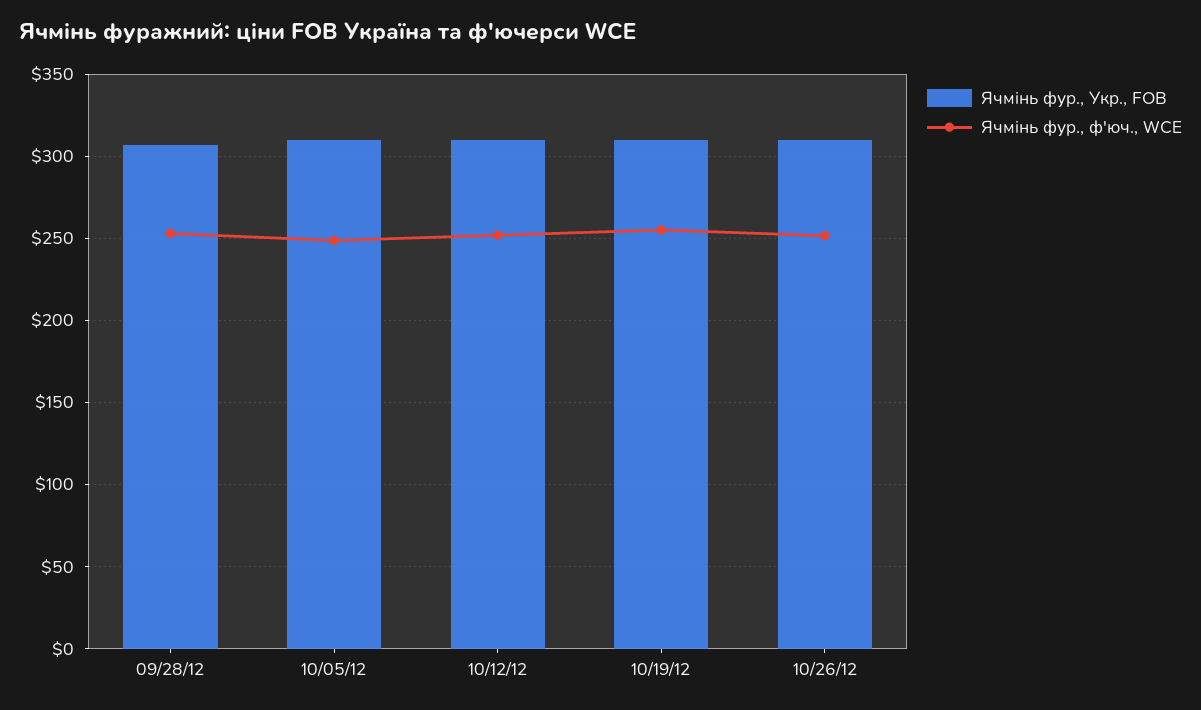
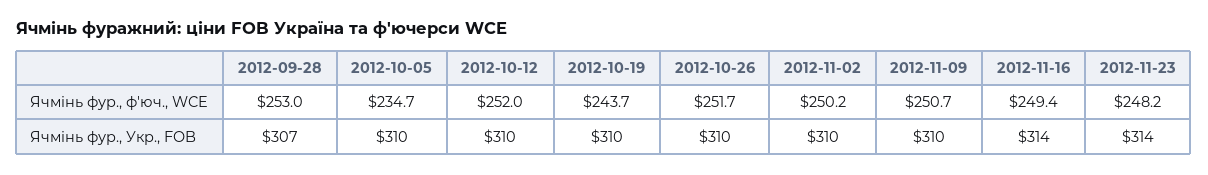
Ячмінь фур., ф'юч., WCE, 10/05/12: 250 -> 234.7
Ячмінь фур., ф'юч., WCE, 10/19/12: 255 -> 243.7
Ячмінь фур., ф'юч., WCE, 2012-11-02: none -> 250.2
Ячмінь фур., ф'юч., WCE, 2012-11-09: none -> 250.7
Ячмінь фур., ф'юч., WCE, 2012-11-16: none -> 249.4
Ячмінь фур., ф'юч., WCE, 2012-11-23: none -> 248.2
Ячмінь фур., Укр., FOB, 2012-11-02: none -> 310
Ячмінь фур., Укр., FOB, 2012-11-09: none -> 310
Ячмінь фур., Укр., FOB, 2012-11-16: none -> 314
Ячмінь фур., Укр., FOB, 2012-11-23: none -> 314

